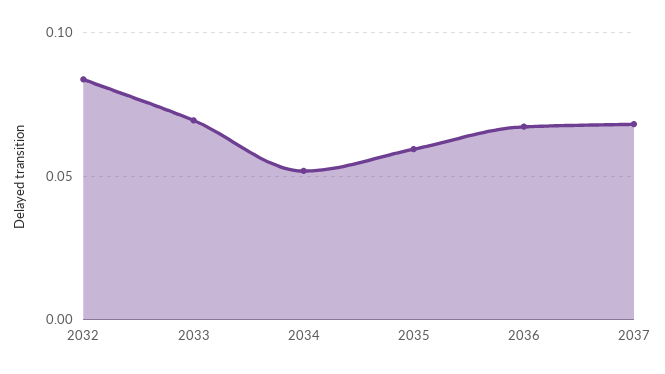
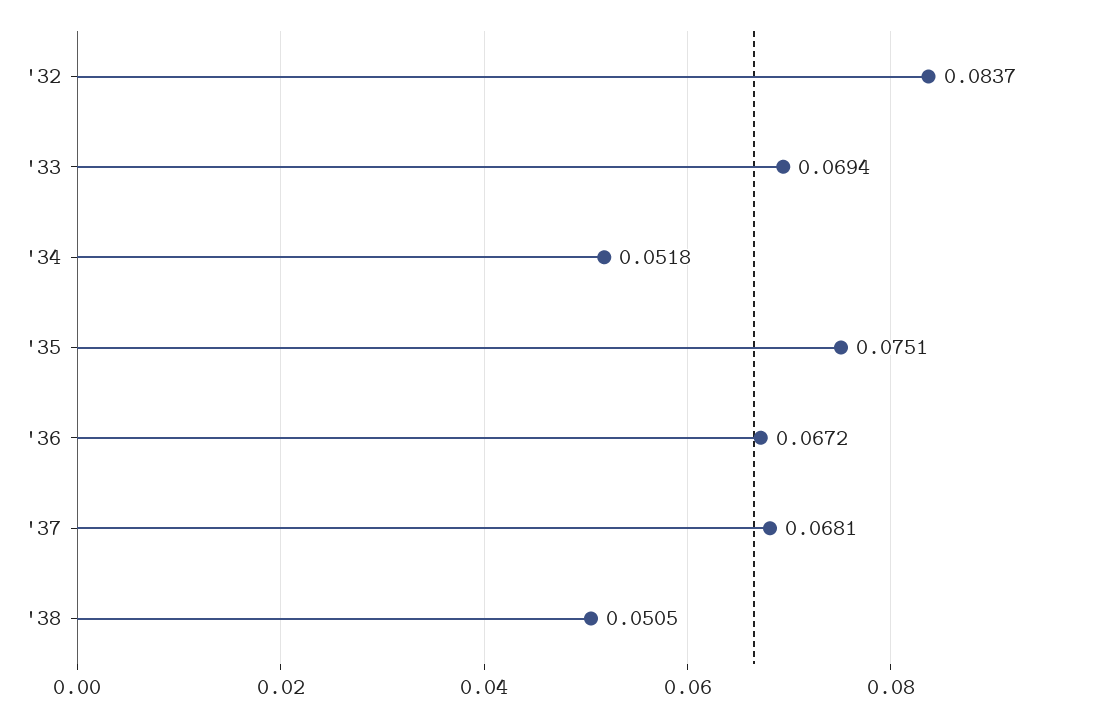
2035: 0.06 -> 0.0751
'38: none -> 0.0505

